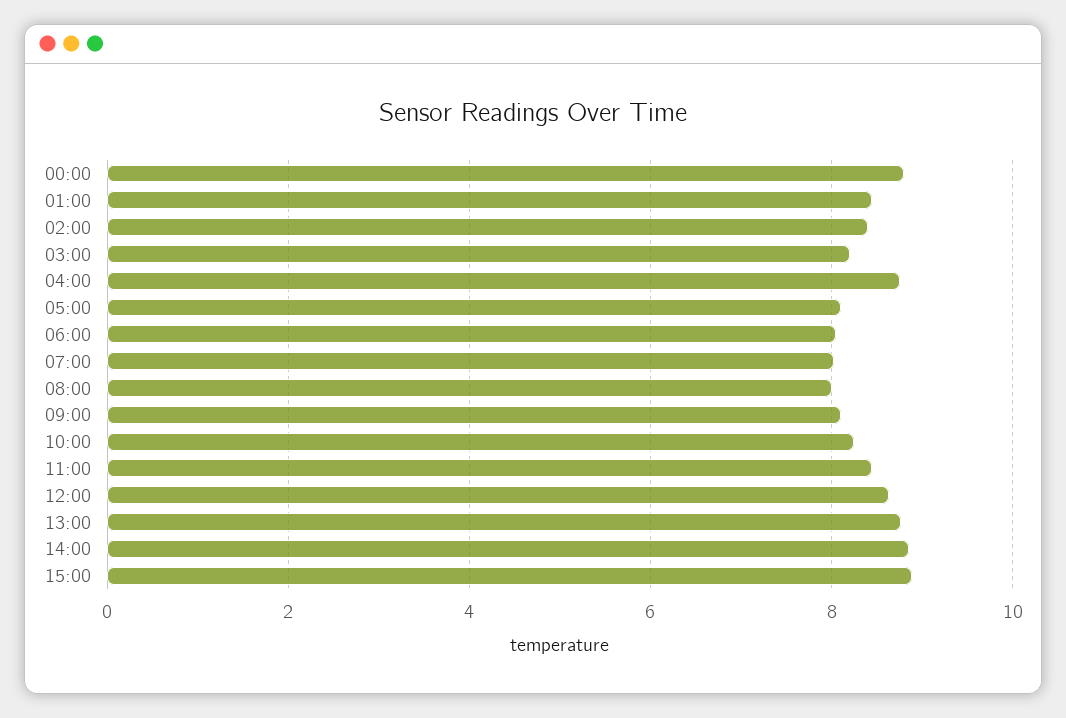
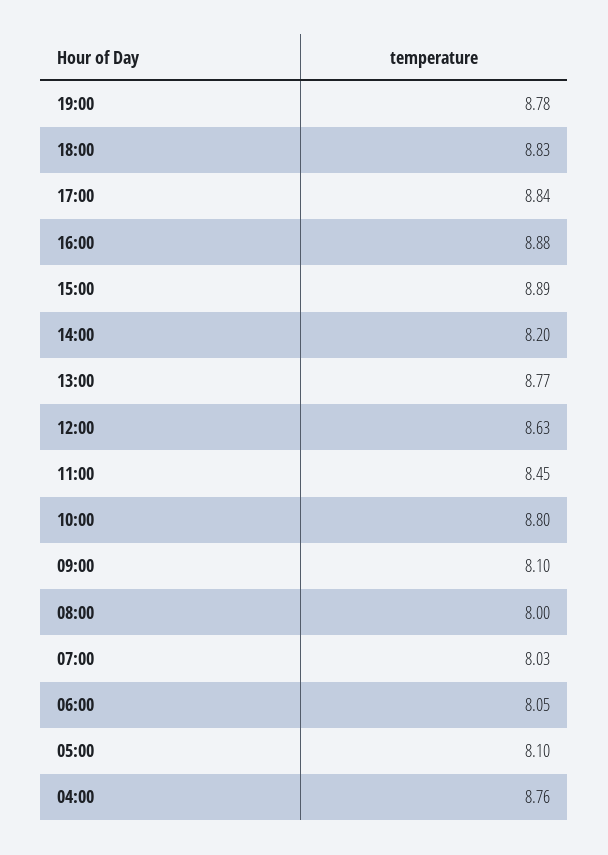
00:00: 8.8 -> none
01:00: 8.4 -> none
02:00: 8.4 -> none
03:00: 8.2 -> none
10:00: 8.2 -> 8.8
14:00: 8.8 -> 8.2
19:00: none -> 8.78
18:00: none -> 8.83
17:00: none -> 8.84
16:00: none -> 8.88

